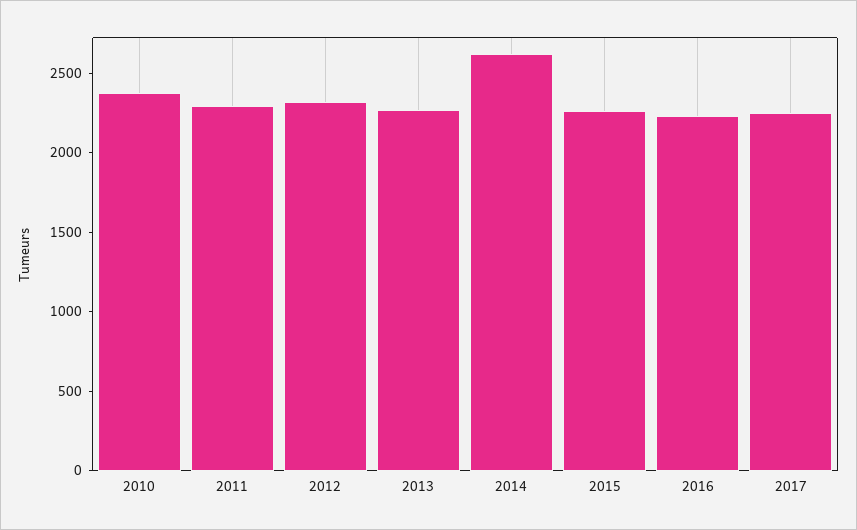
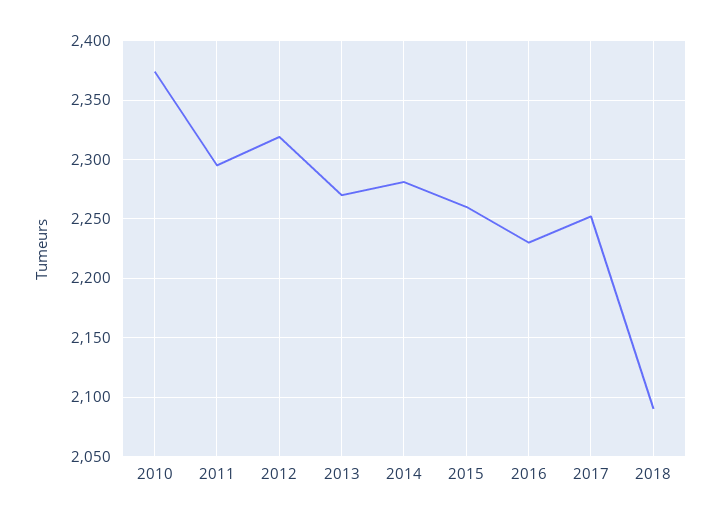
2014: 2600 -> 2280
2018: none -> 2090

